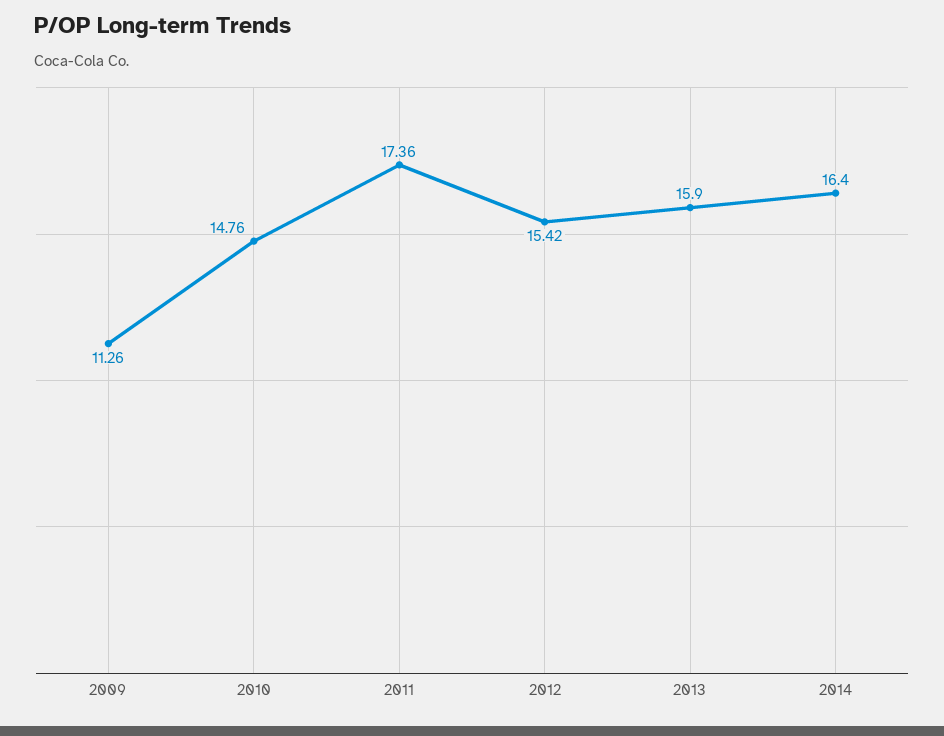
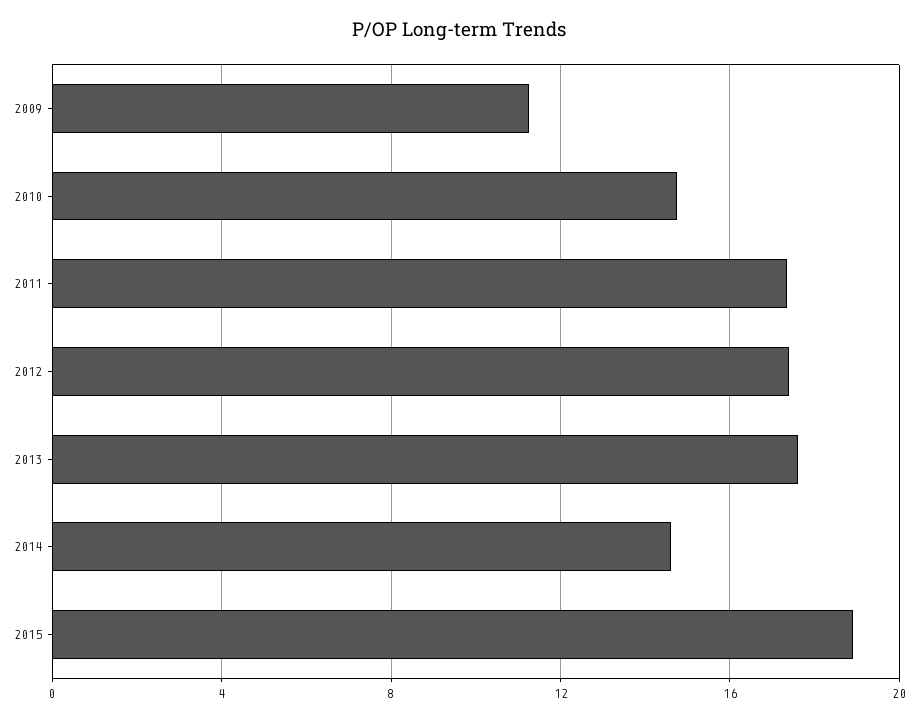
2012: 15.42 -> 17.5
2013: 15.9 -> 17.5
2014: 16.4 -> 14.5
2015: none -> 19

